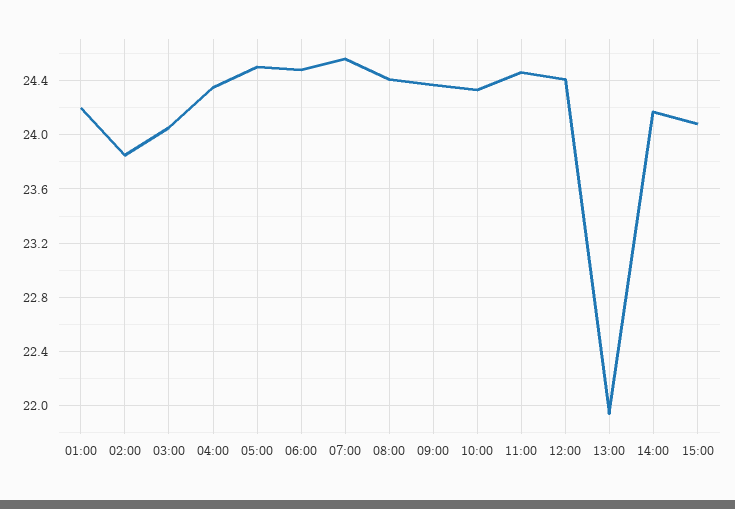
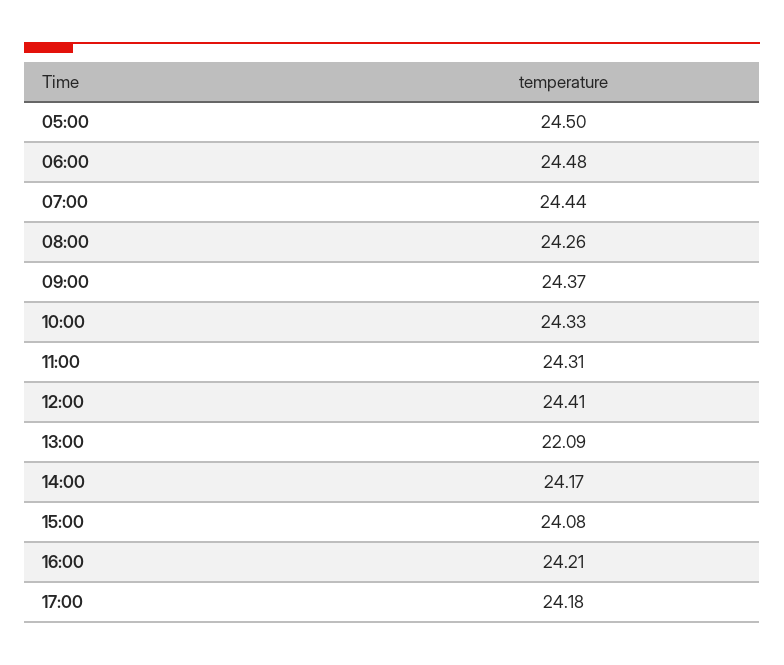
01:00: 24.2 -> none
02:00: 23.85 -> none
03:00: 24.05 -> none
04:00: 24.35 -> none
07:00: 24.55 -> 24.44
08:00: 24.4 -> 24.26
11:00: 24.45 -> 24.31
13:00: 21.95 -> 22.09
16:00: none -> 24.21
17:00: none -> 24.18

